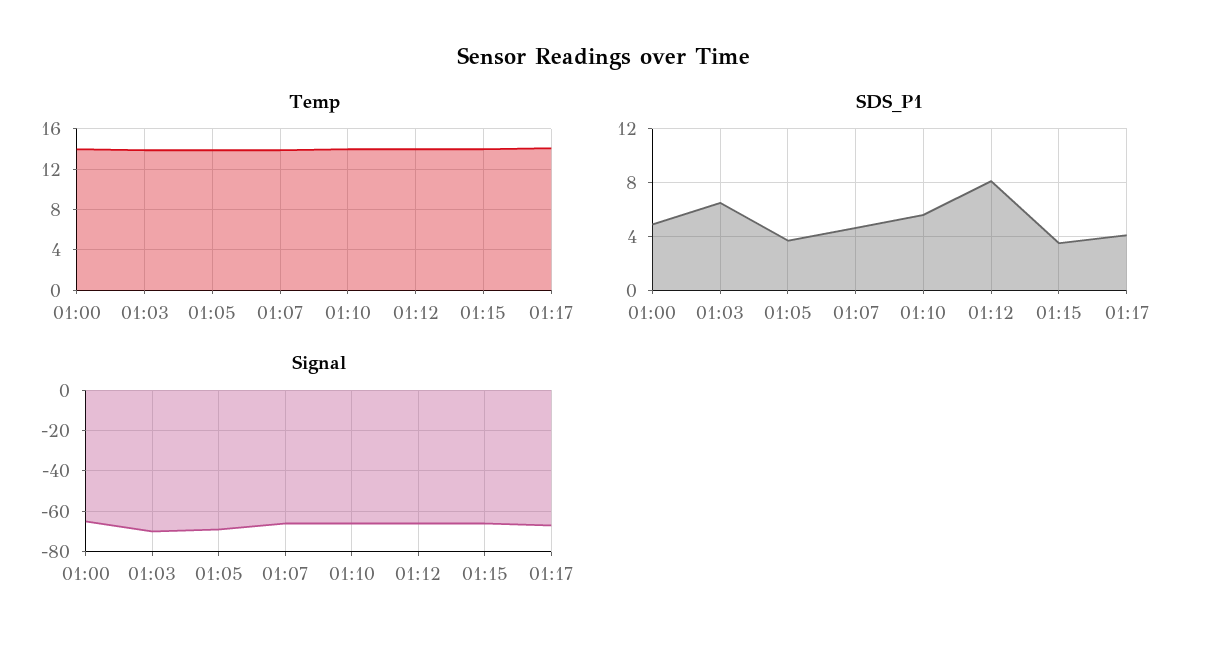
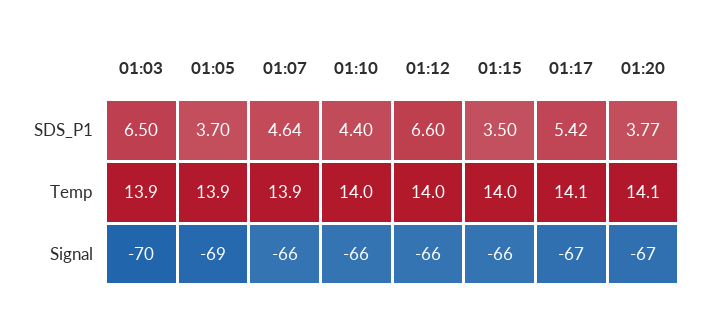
Temp, 01:00: 14 -> none
SDS_P1, 01:00: 5 -> none
SDS_P1, 01:10: 5.5 -> 4.4
SDS_P1, 01:12: 8 -> 6.6
SDS_P1, 01:17: 4 -> 5.42
Signal, 01:00: -65 -> none
SDS_P1, 01:20: none -> 3.77
Temp, 01:20: none -> 14.1
Signal, 01:20: none -> -67

